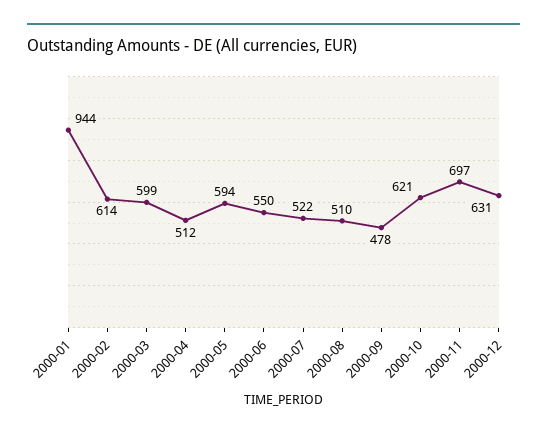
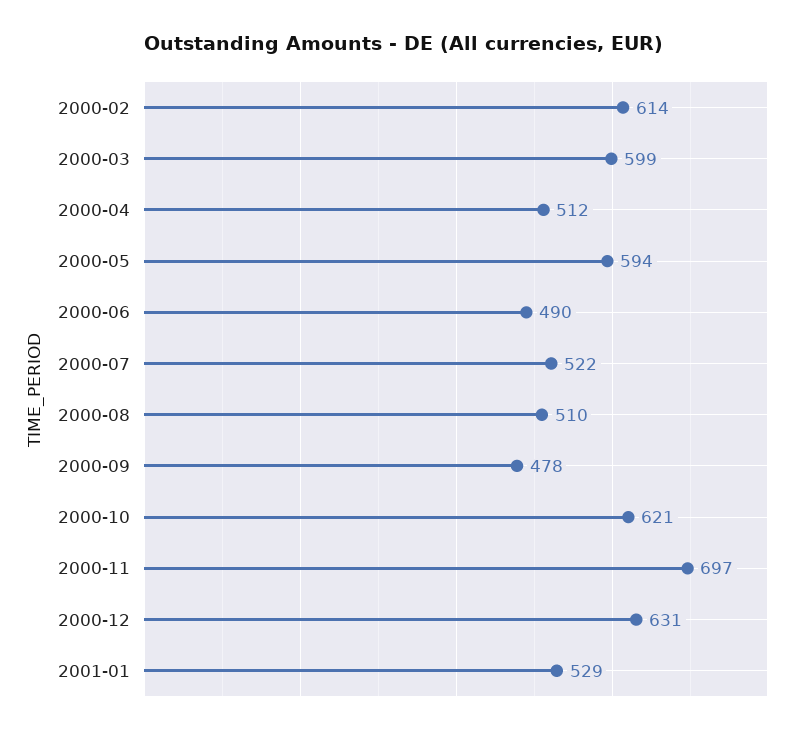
2000-01: 944 -> none
2000-06: 550 -> 490
2001-01: none -> 529

